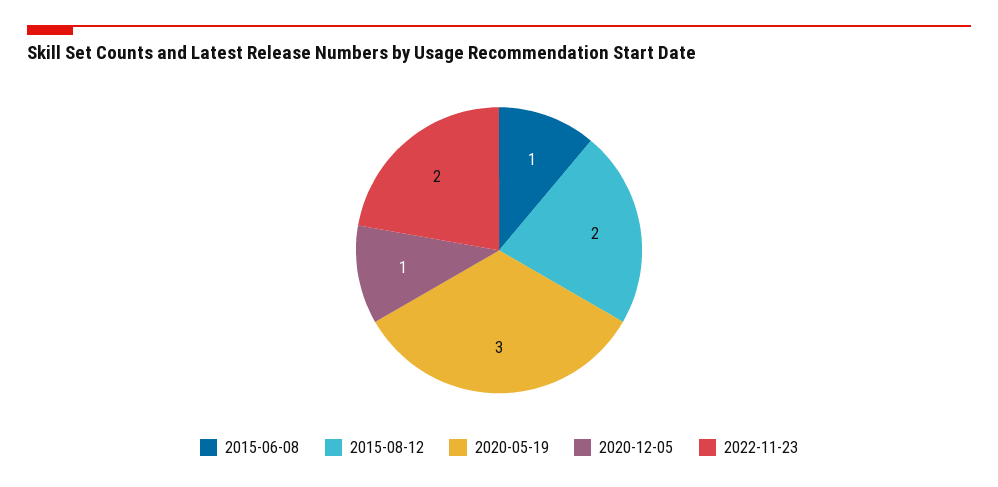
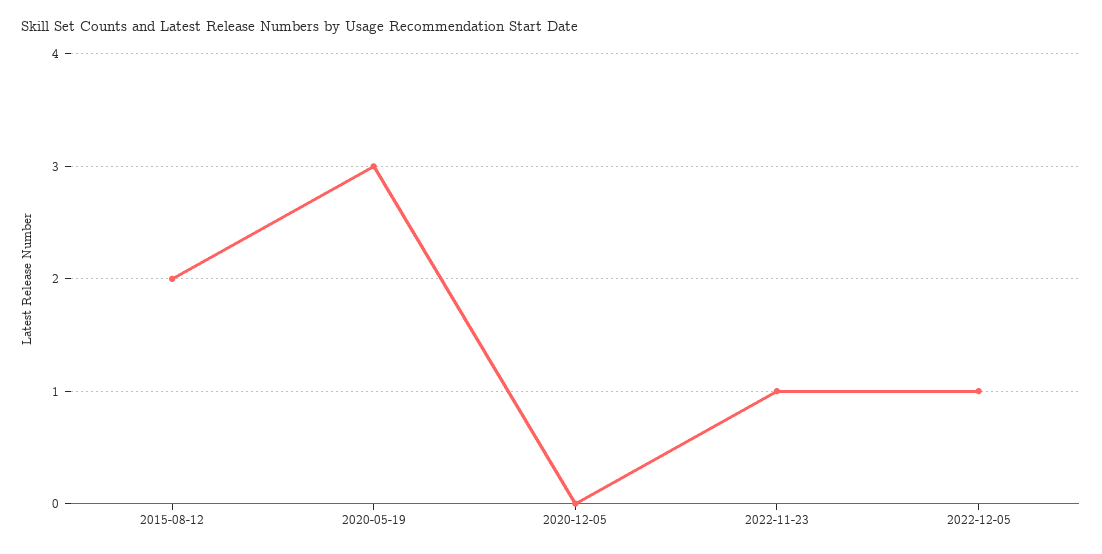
2015-06-08: 1 -> none
2020-12-05: 1 -> 0
2022-11-23: 2 -> 1
2022-12-05: none -> 1

